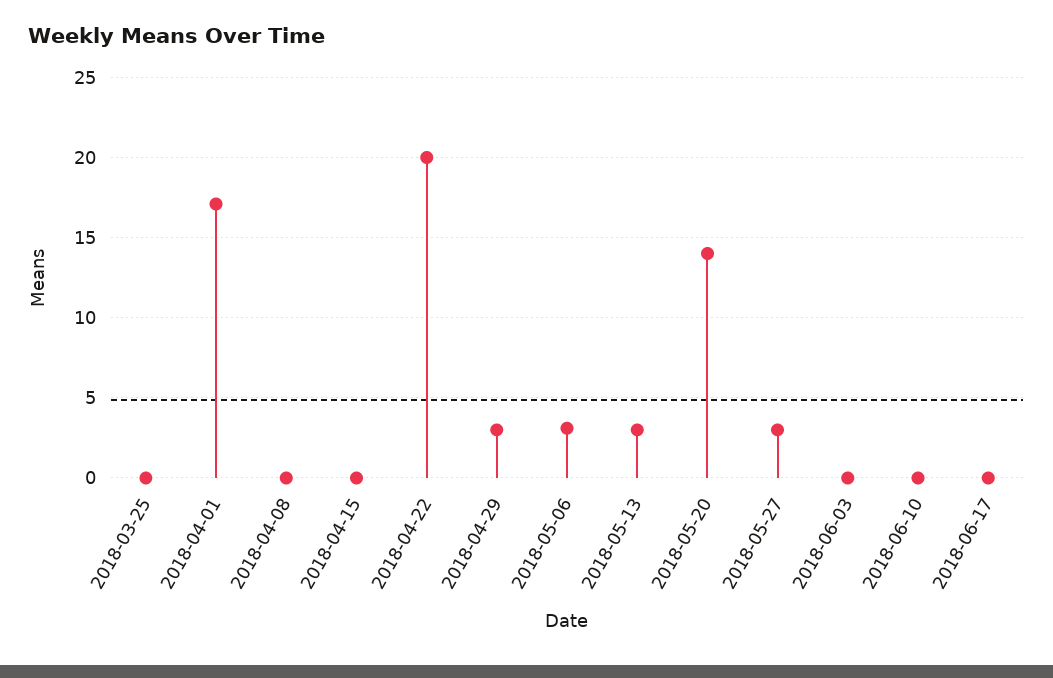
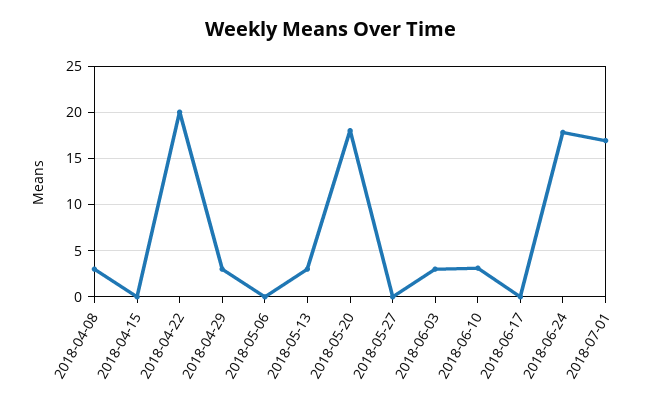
2018-03-25: 0 -> none
2018-04-01: 17 -> none
2018-04-08: 0 -> 3
2018-05-06: 3 -> 0
2018-05-20: 14 -> 18
2018-05-27: 3 -> 0
2018-06-03: 0 -> 3
2018-06-10: 0 -> 3
2018-06-24: none -> 18
2018-07-01: none -> 17

